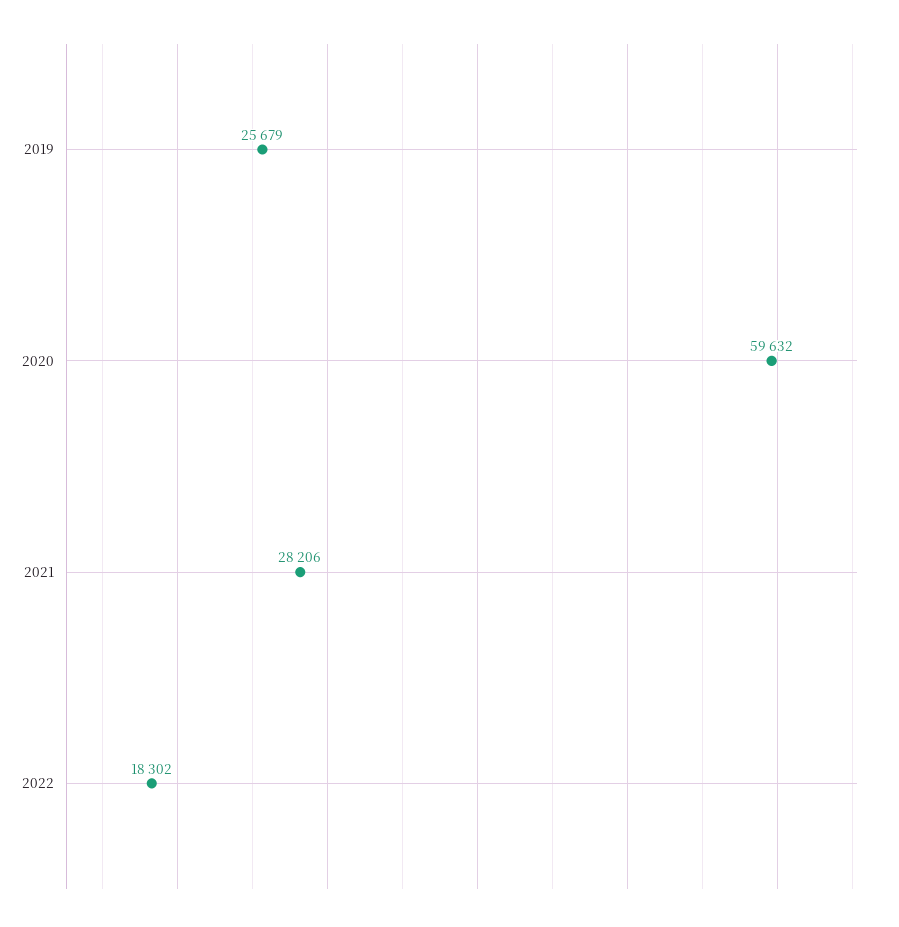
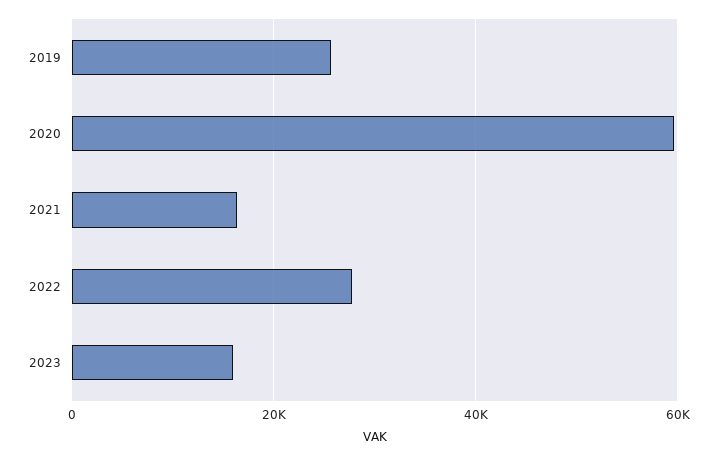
2021: 28206 -> 16000
2022: 18302 -> 28000
2023: none -> 16000

